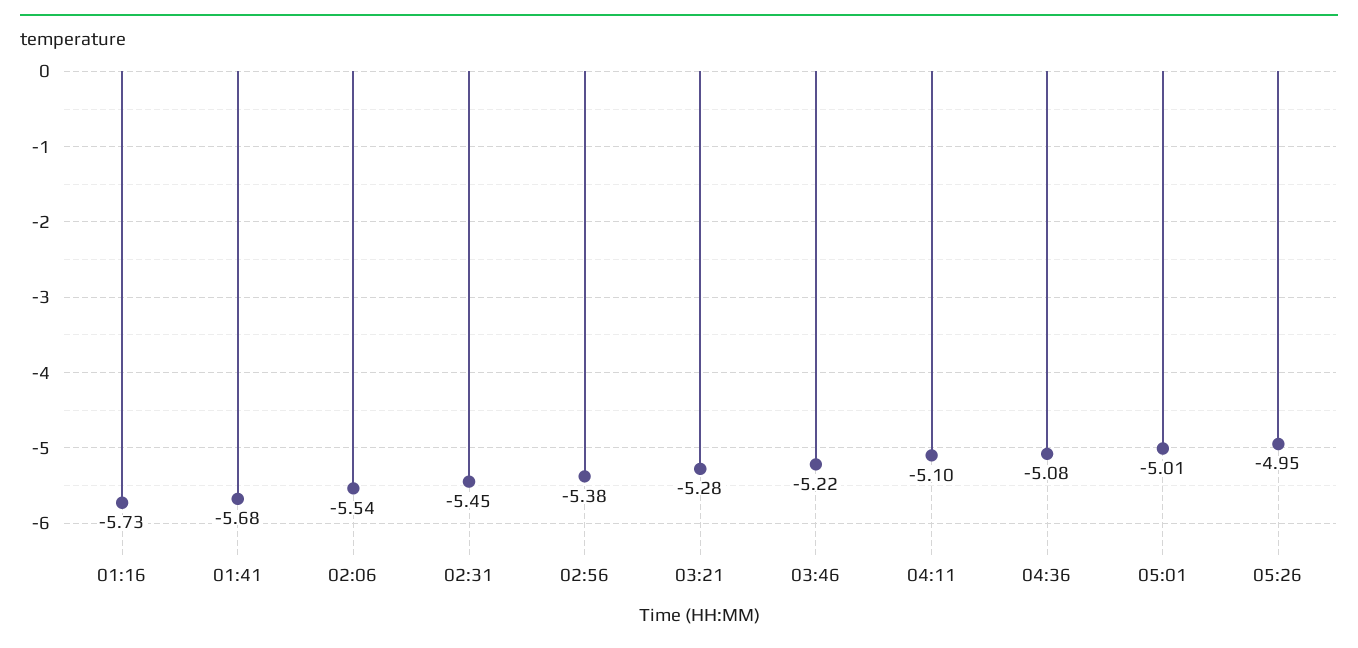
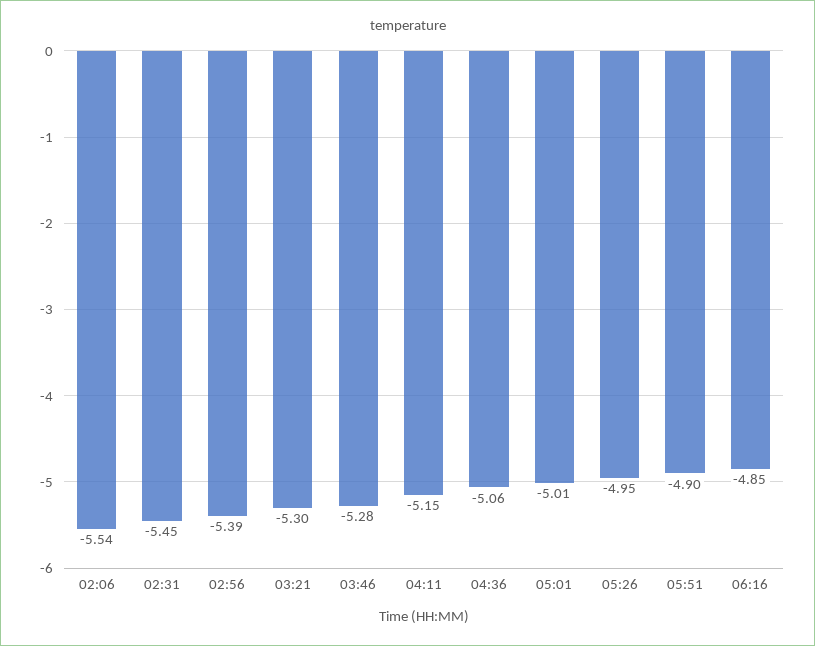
01:16: -5.73 -> none
01:41: -5.68 -> none
02:56: -5.38 -> -5.39
03:21: -5.28 -> -5.3
03:46: -5.22 -> -5.28
04:11: -5.1 -> -5.15
04:36: -5.08 -> -5.06
05:51: none -> -4.9
06:16: none -> -4.85

